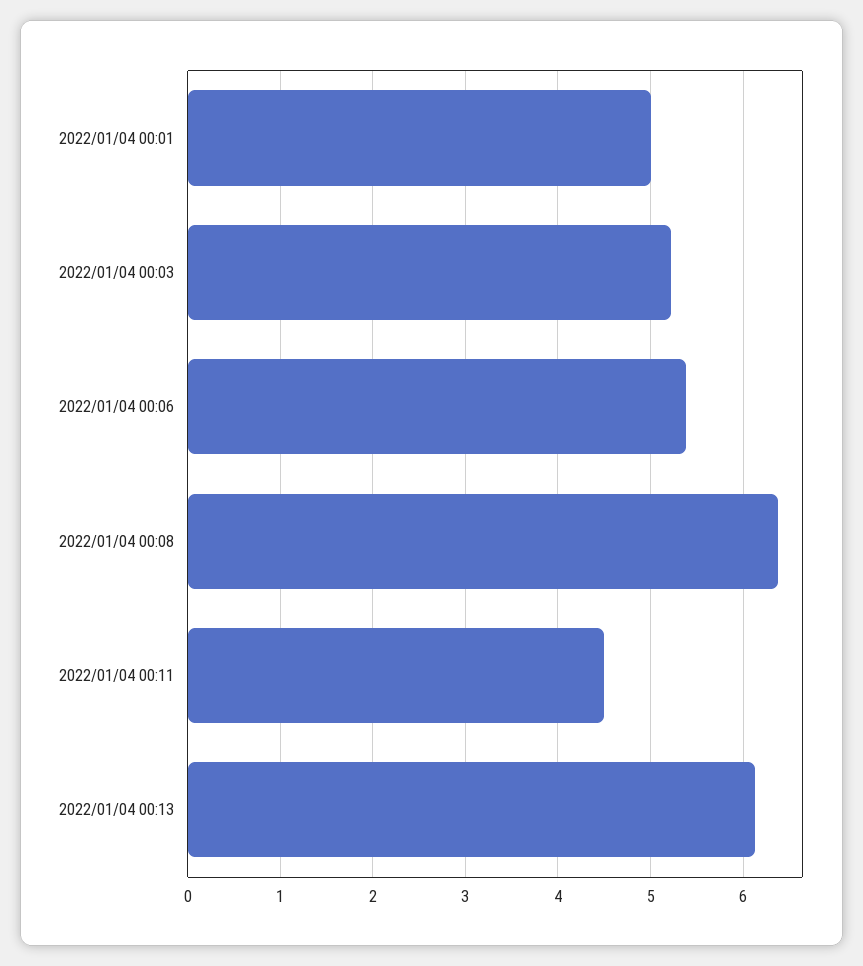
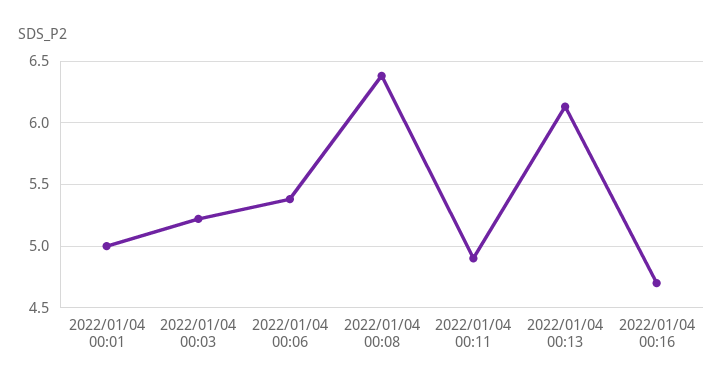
2022/01/04 00:11: 4.5 -> 4.9
2022/01/04 00:16: none -> 4.7

